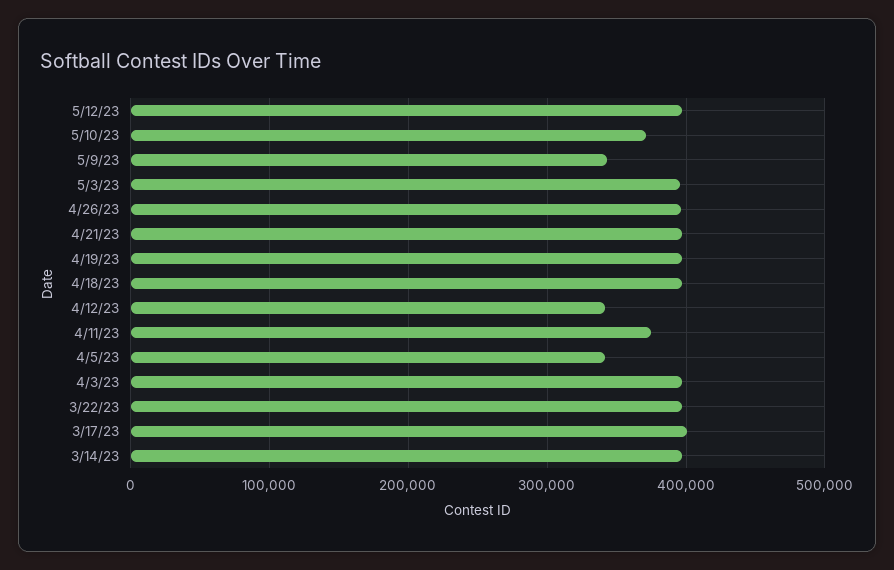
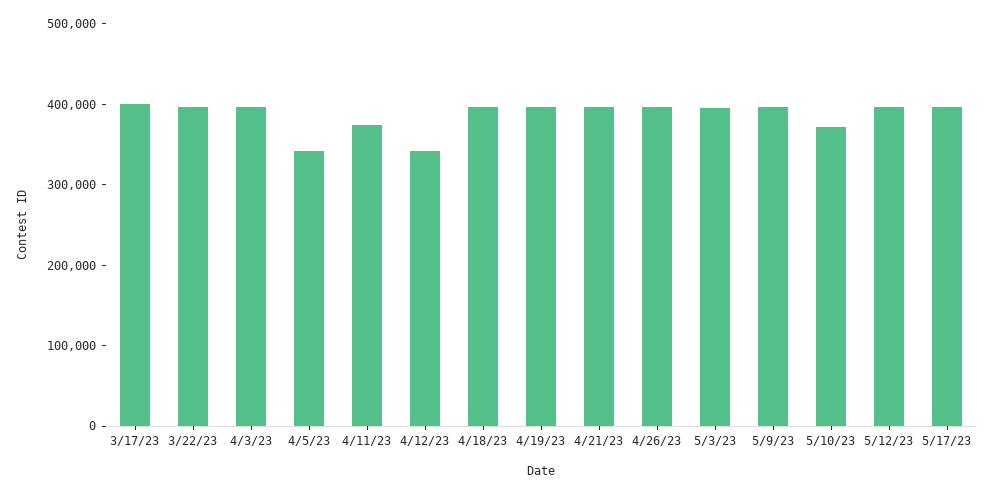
5/9/23: 340000 -> 400000
3/14/23: 400000 -> none
5/17/23: none -> 400000

